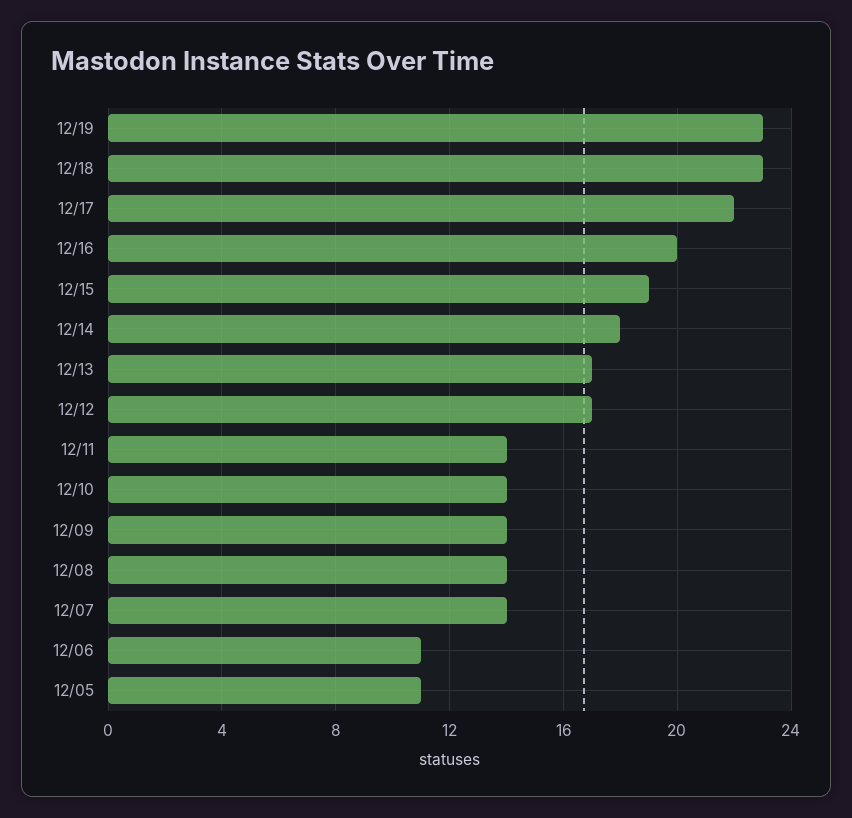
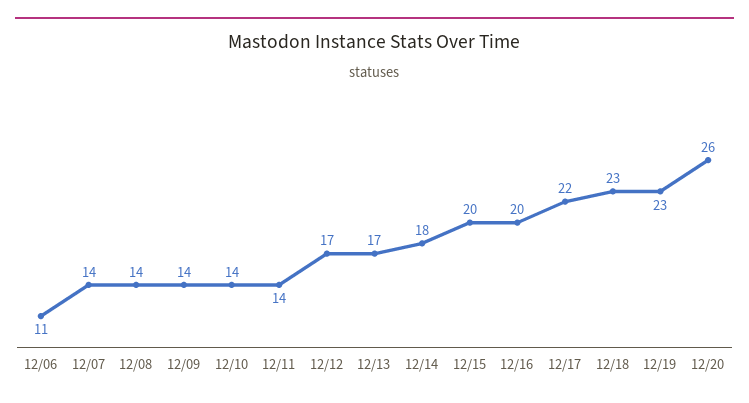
12/15: 19 -> 20
12/05: 11 -> none
12/20: none -> 26

